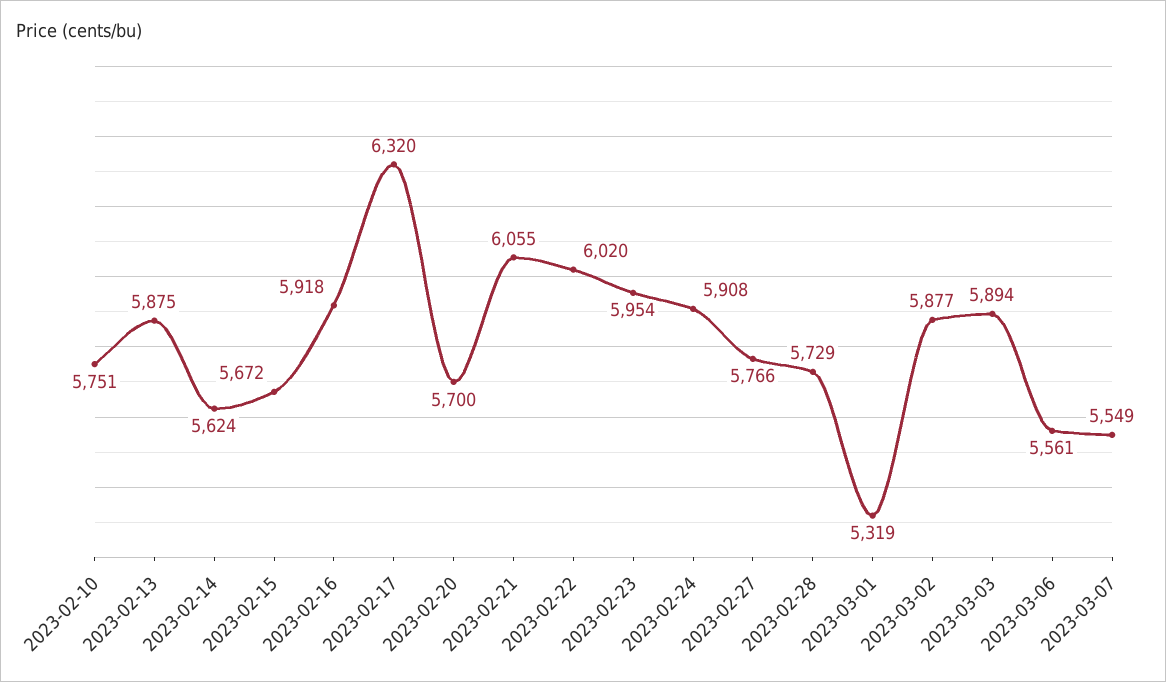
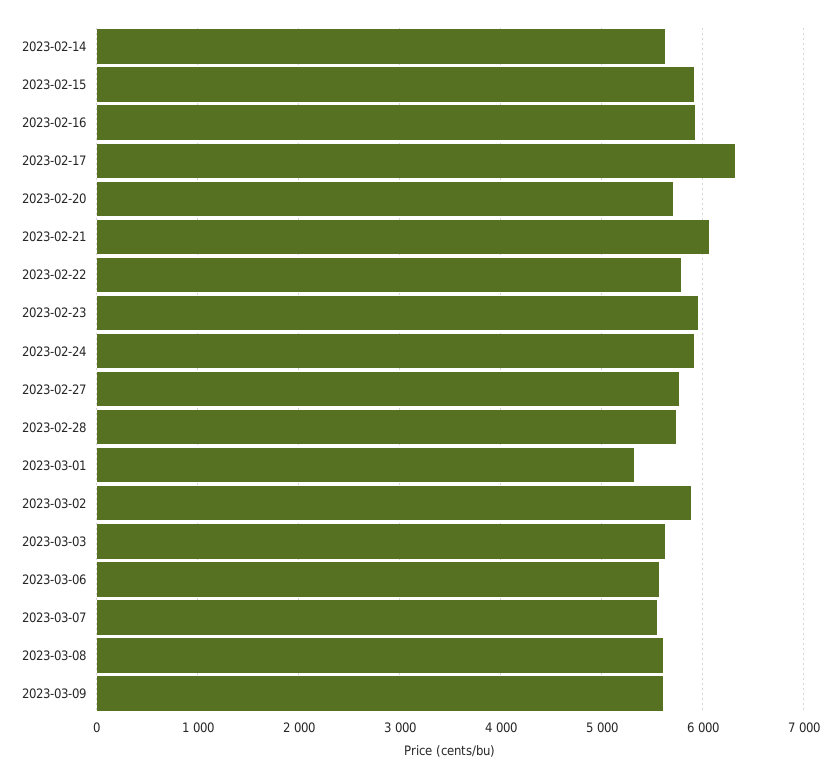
2023-02-10: 5751 -> none
2023-02-13: 5875 -> none
2023-02-15: 5672 -> 5900
2023-02-22: 6020 -> 5800
2023-03-03: 5894 -> 5600
2023-03-08: none -> 5600
2023-03-09: none -> 5600

